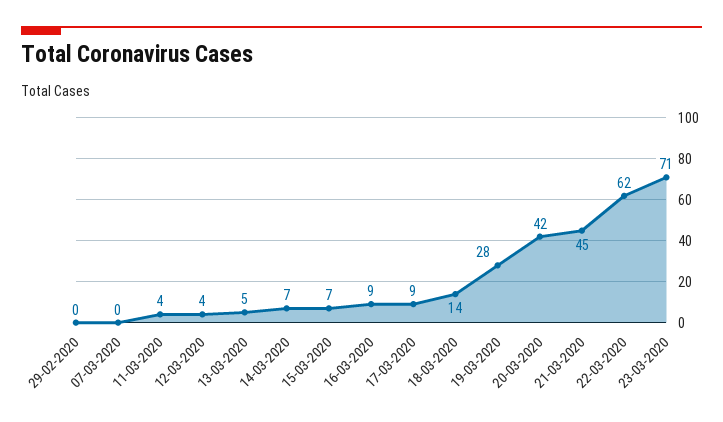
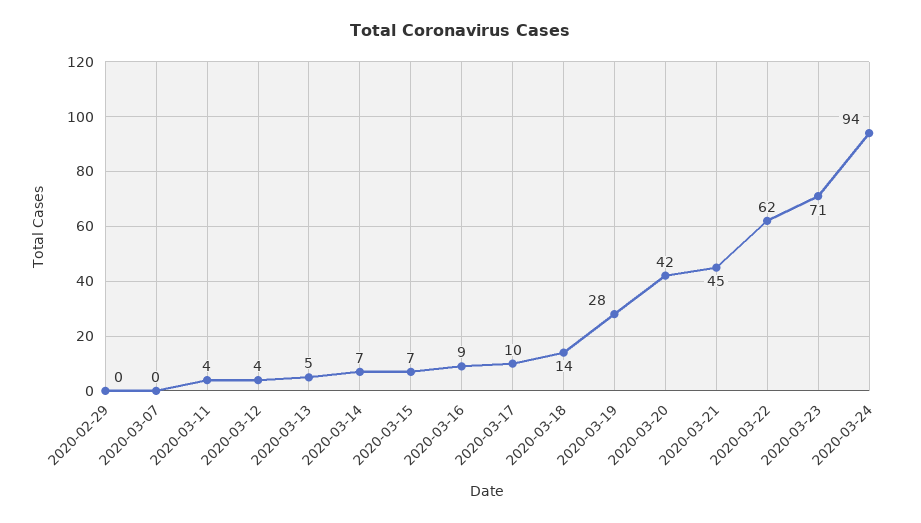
17-03-2020: 9 -> 10
2020-03-24: none -> 94

